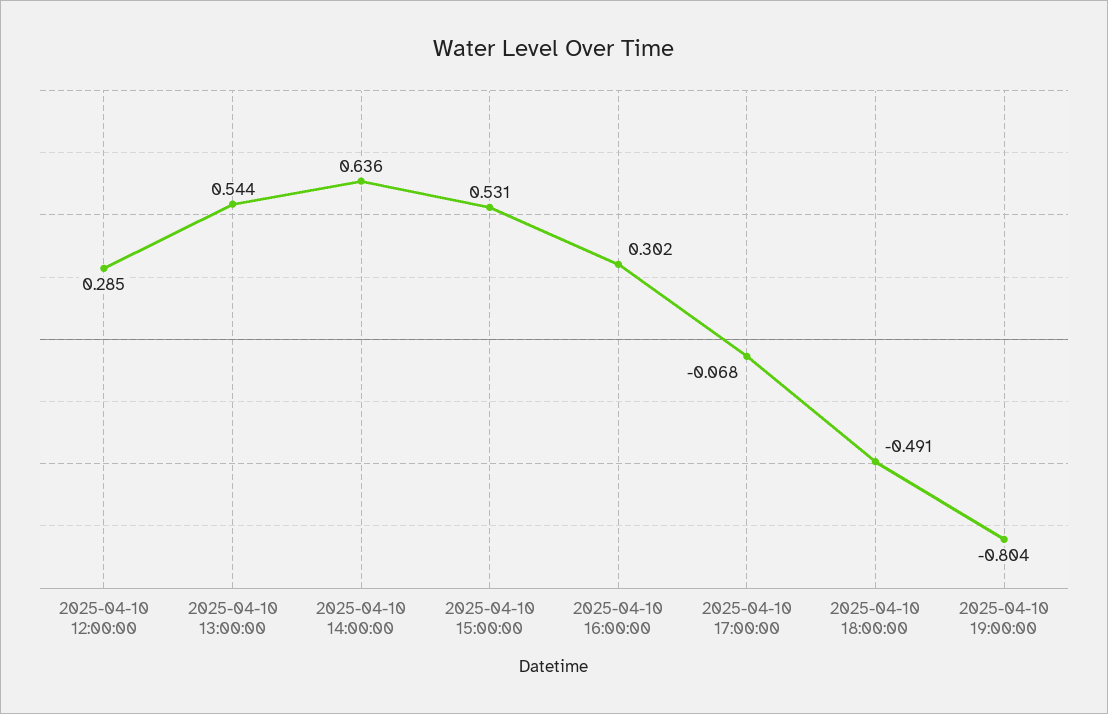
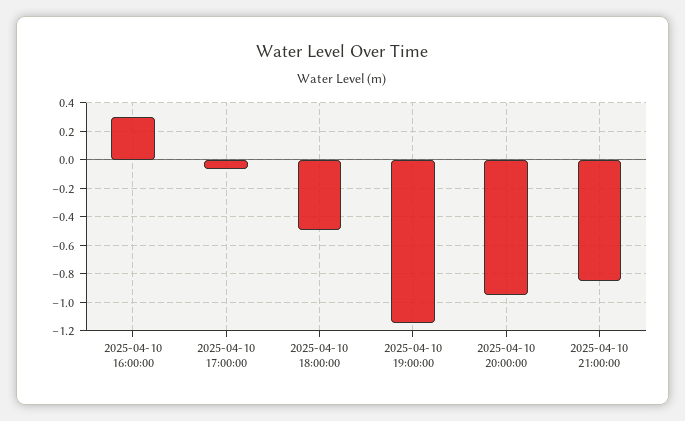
2025-04-10 12:00:00: 0.285 -> none
2025-04-10 13:00:00: 0.544 -> none
2025-04-10 14:00:00: 0.636 -> none
2025-04-10 15:00:00: 0.531 -> none
2025-04-10 19:00:00: -0.804 -> -1.15
2025-04-10 20:00:00: none -> -0.95
2025-04-10 21:00:00: none -> -0.85

